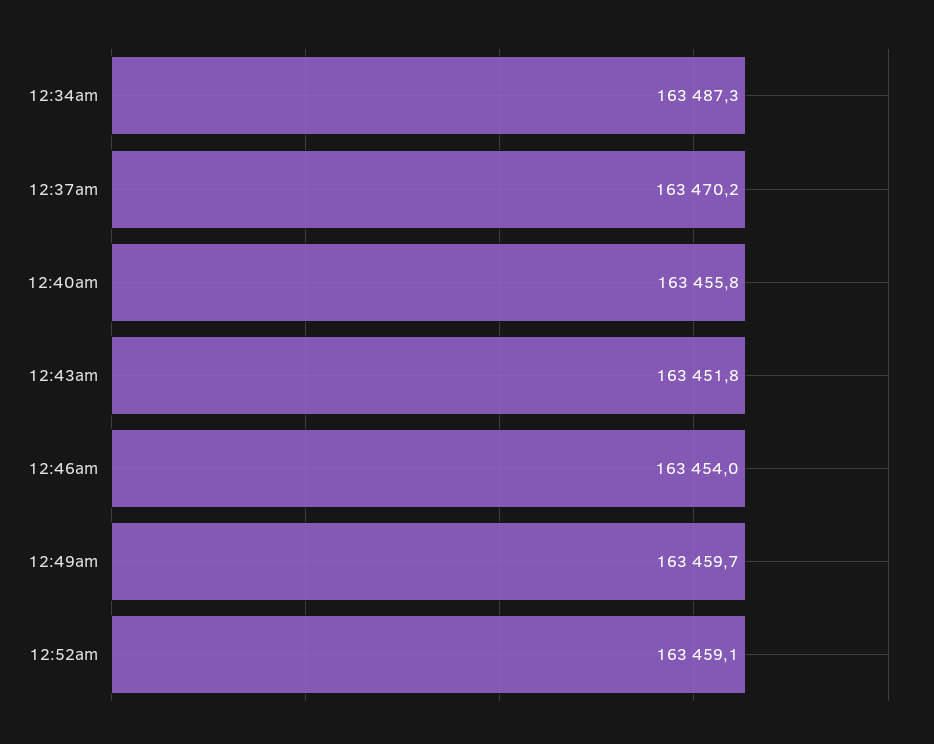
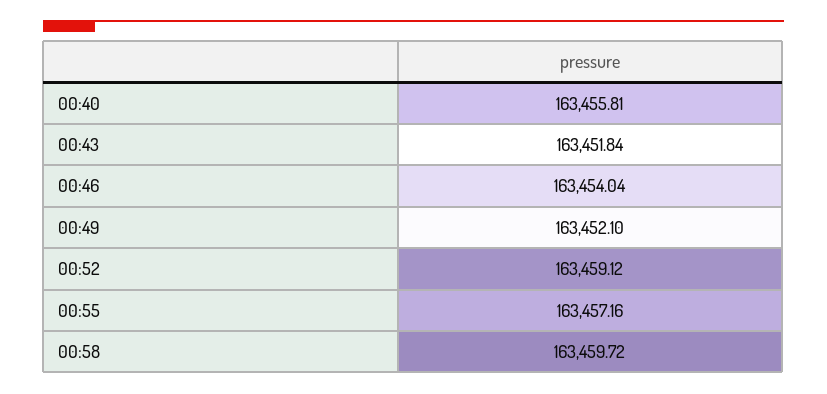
12:34am: 163487.3 -> none
12:37am: 163470.2 -> none
12:49am: 163459.7 -> 163452.1
00:55: none -> 163457.16
00:58: none -> 163459.72

